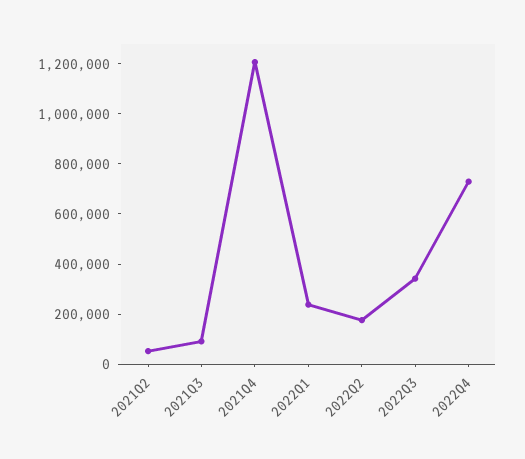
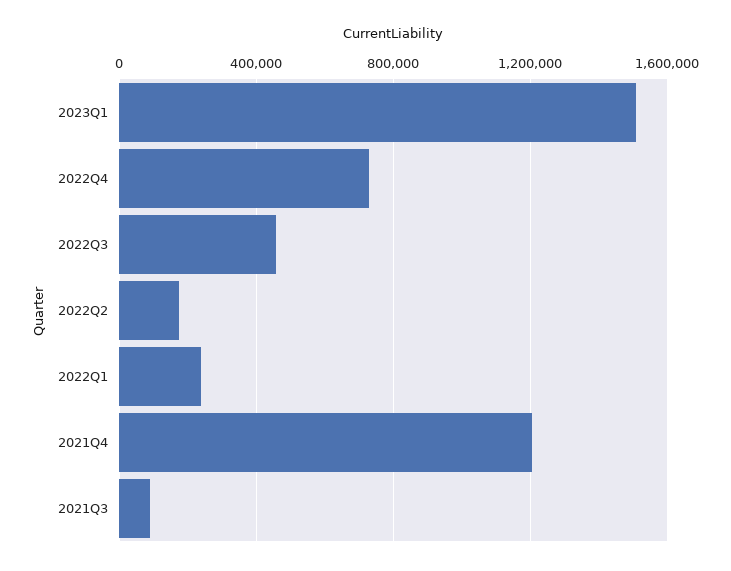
2021Q2: 50000 -> none
2022Q3: 350000 -> 450000
2023Q1: none -> 1500000

